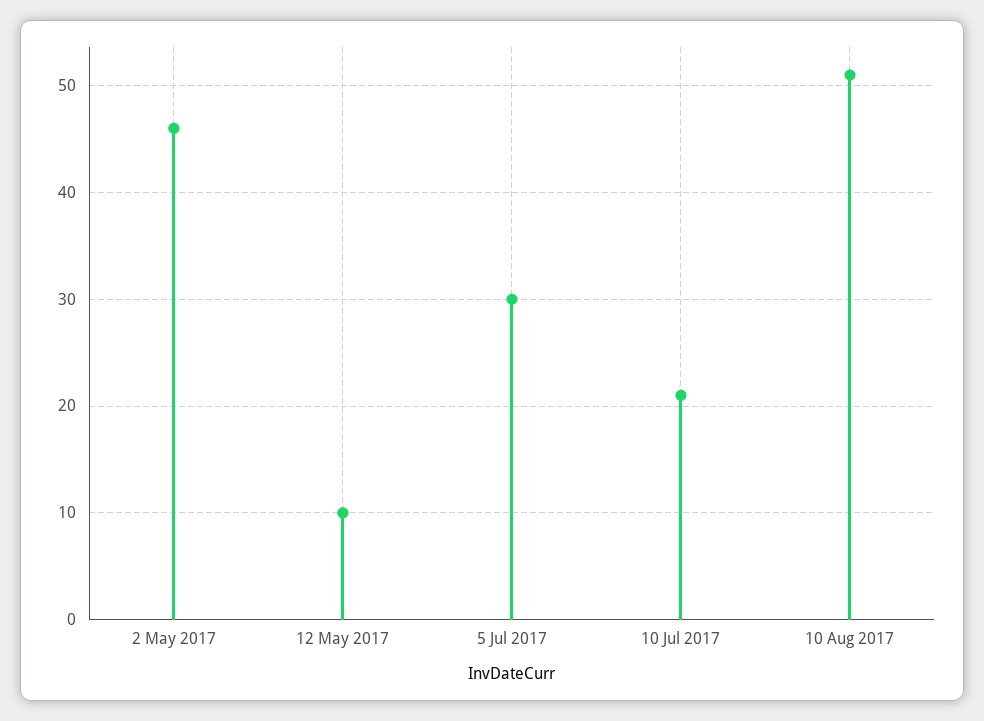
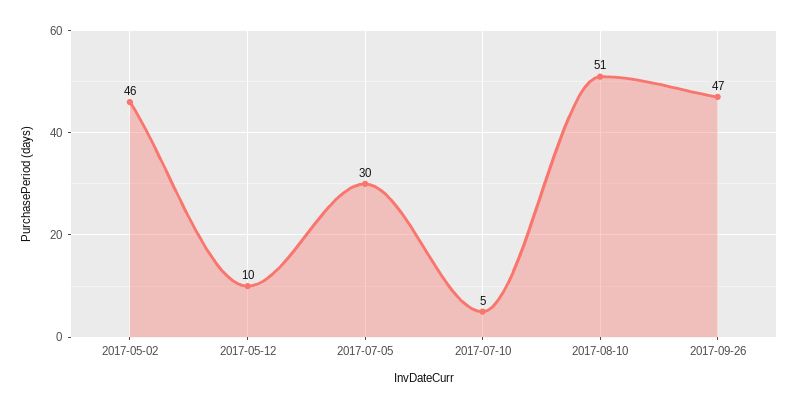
10 Jul 2017: 21 -> 5
2017-09-26: none -> 47

